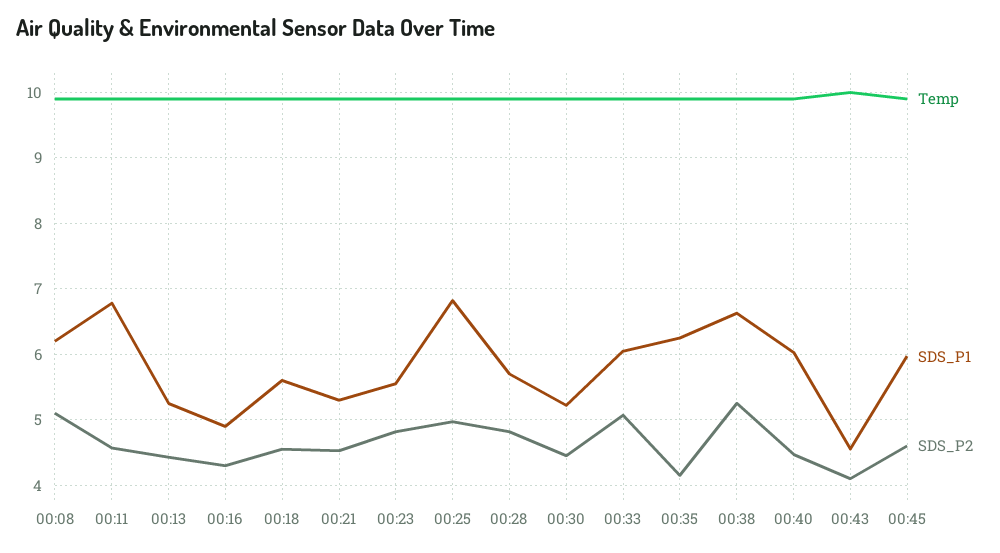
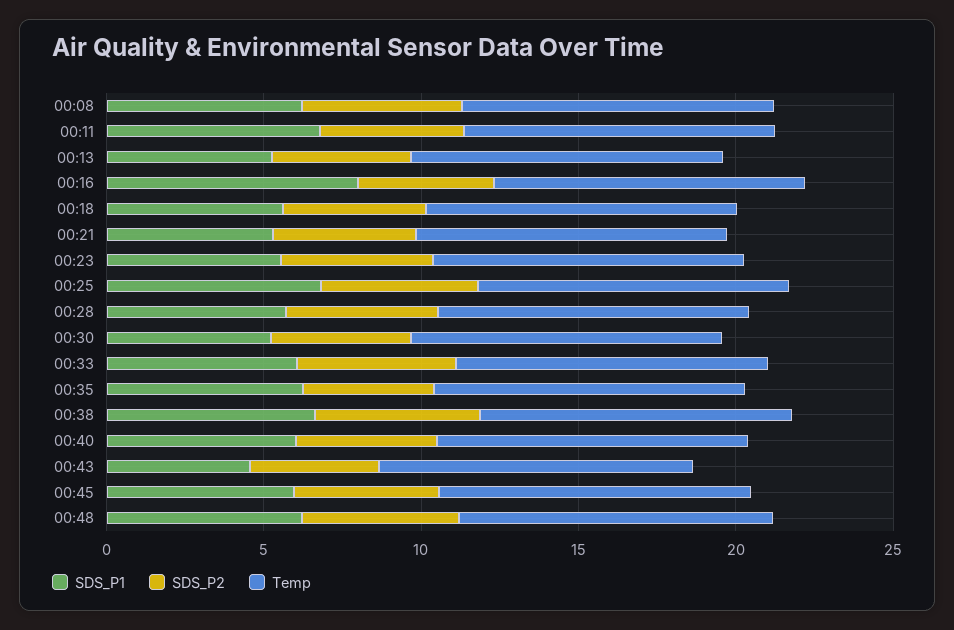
SDS_P1, 00:16: 4.9 -> 8
SDS_P1, 00:48: none -> 6
SDS_P2, 00:48: none -> 5
Temp, 00:48: none -> 10

